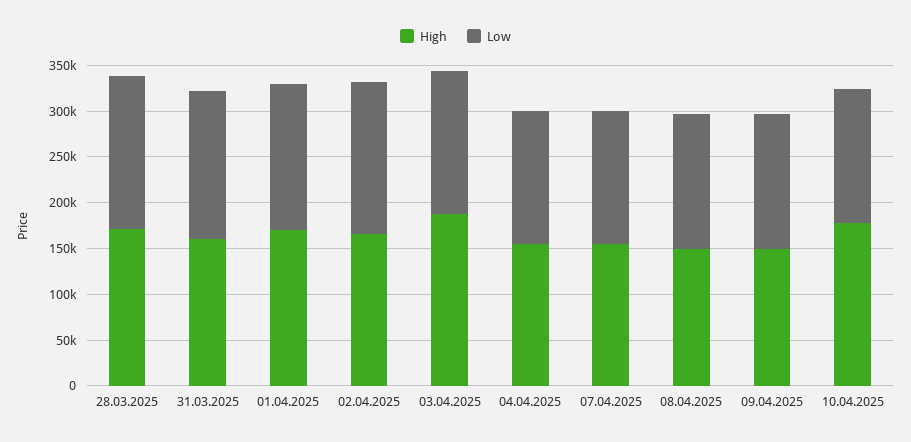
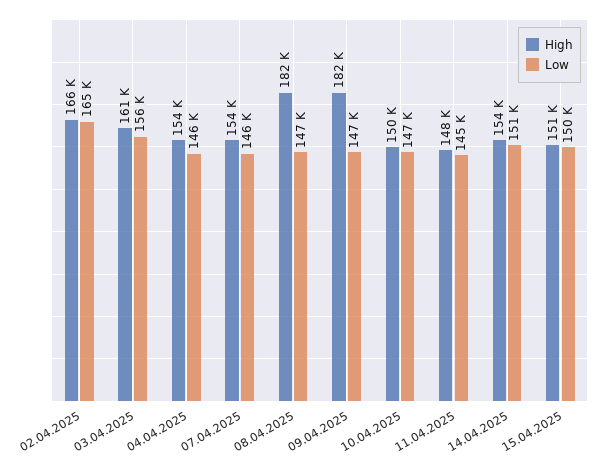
High, 28.03.2025: 170000 -> none
Low, 28.03.2025: 170000 -> none
High, 31.03.2025: 160000 -> none
Low, 31.03.2025: 160000 -> none
High, 01.04.2025: 170000 -> none
Low, 01.04.2025: 160000 -> none
High, 03.04.2025: 190000 -> 161000
High, 08.04.2025: 150000 -> 182000
High, 09.04.2025: 150000 -> 182000
High, 10.04.2025: 180000 -> 150000
High, 11.04.2025: none -> 148000
Low, 11.04.2025: none -> 145000
High, 14.04.2025: none -> 154000
Low, 14.04.2025: none -> 151000
High, 15.04.2025: none -> 151000
Low, 15.04.2025: none -> 150000

